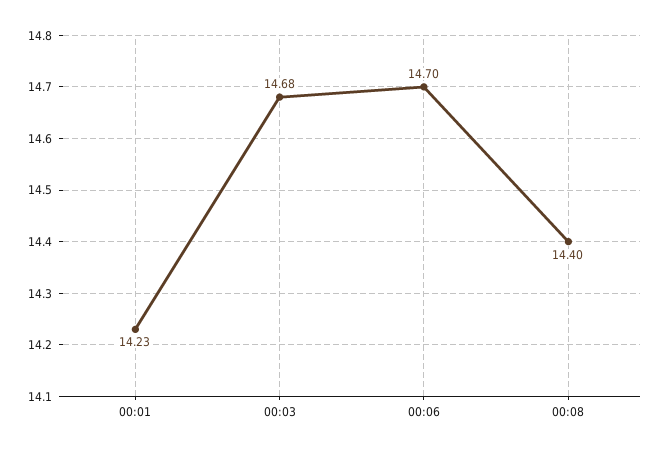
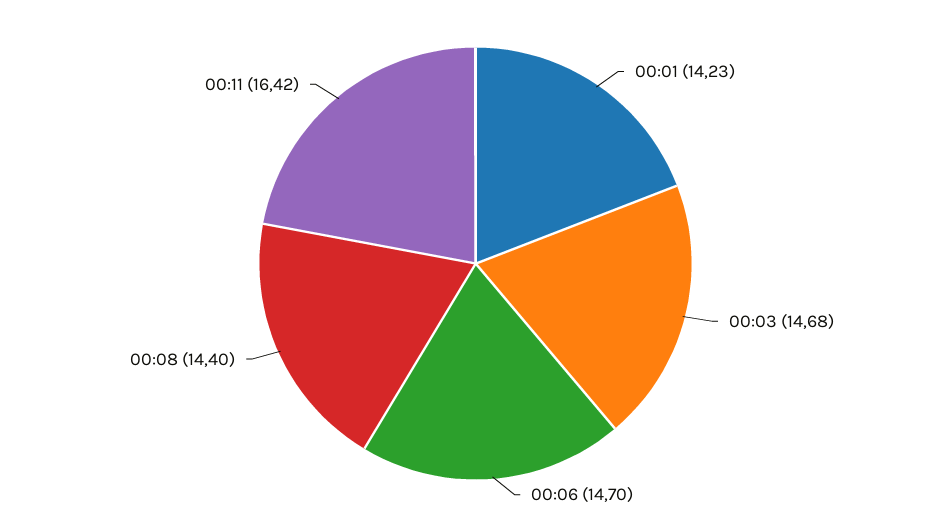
00:11: none -> 16.42

